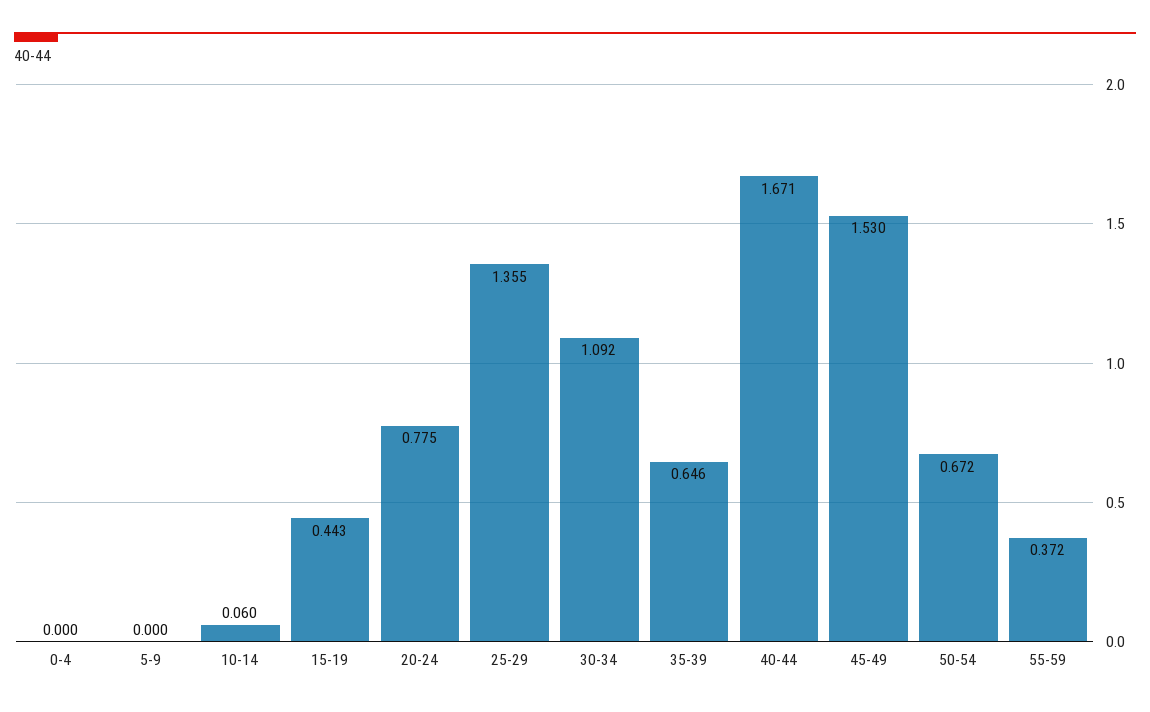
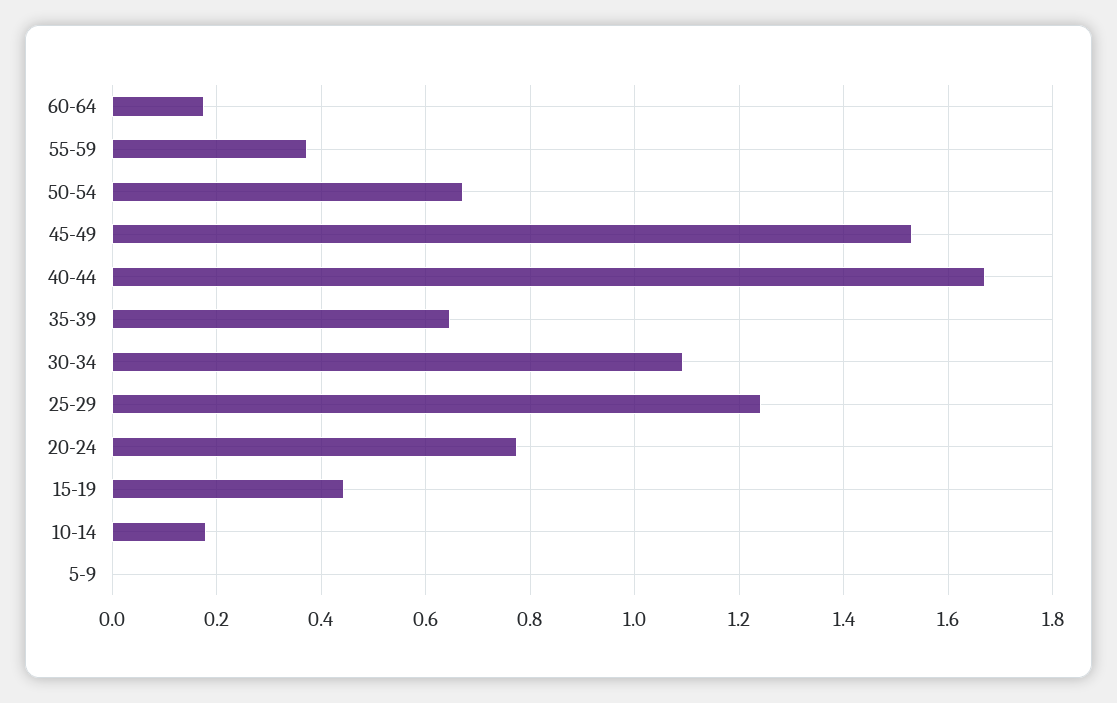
0-4: 0 -> none
10-14: 0.06 -> 0.18
25-29: 1.355 -> 1.24
60-64: none -> 0.18

